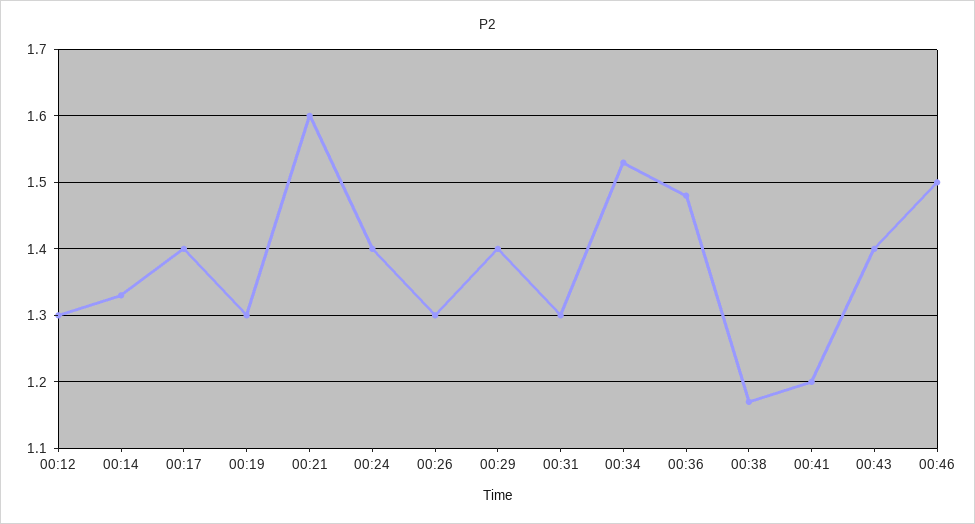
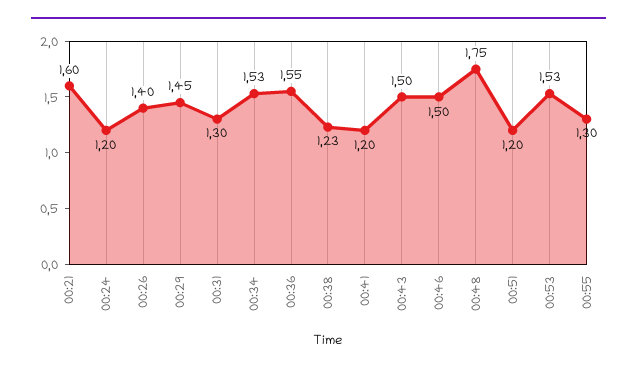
00:12: 1.3 -> none
00:14: 1.33 -> none
00:17: 1.4 -> none
00:19: 1.3 -> none
00:24: 1.4 -> 1.2
00:26: 1.3 -> 1.4
00:29: 1.4 -> 1.45
00:36: 1.48 -> 1.55
00:38: 1.17 -> 1.23
00:43: 1.4 -> 1.5
00:48: none -> 1.75
00:51: none -> 1.2
00:53: none -> 1.53
00:55: none -> 1.3

